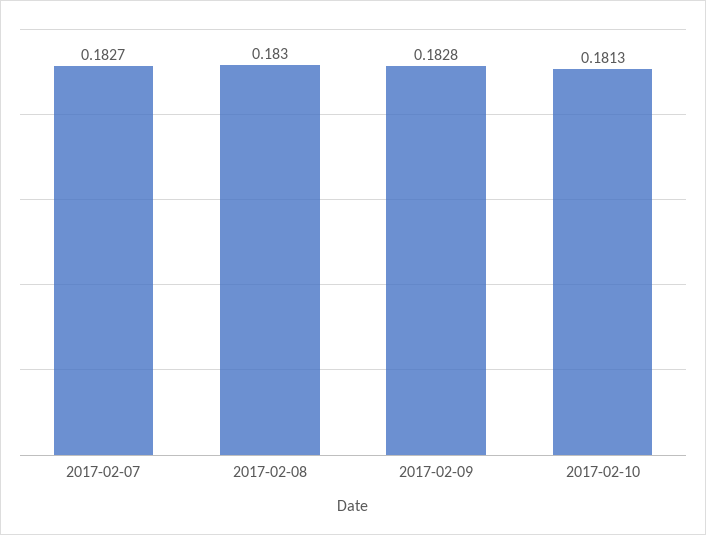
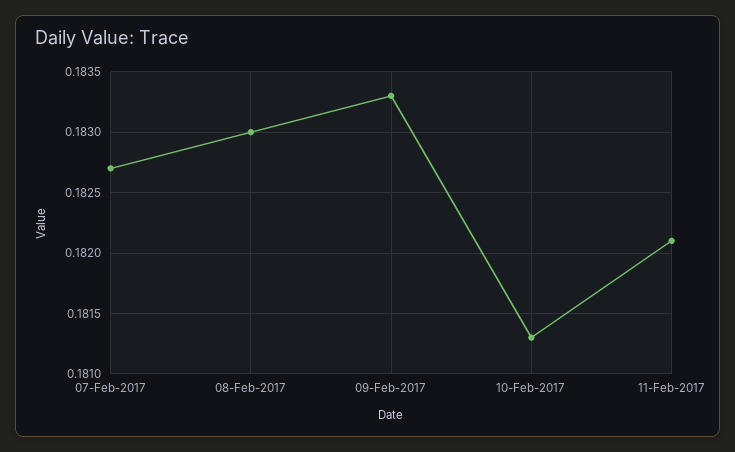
2017-02-09: 0.1828 -> 0.1833
11-Feb-2017: none -> 0.1821

